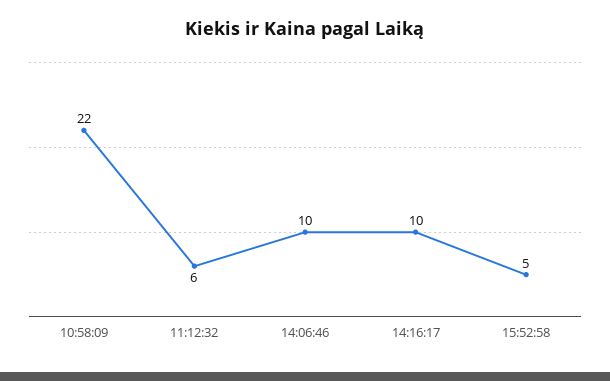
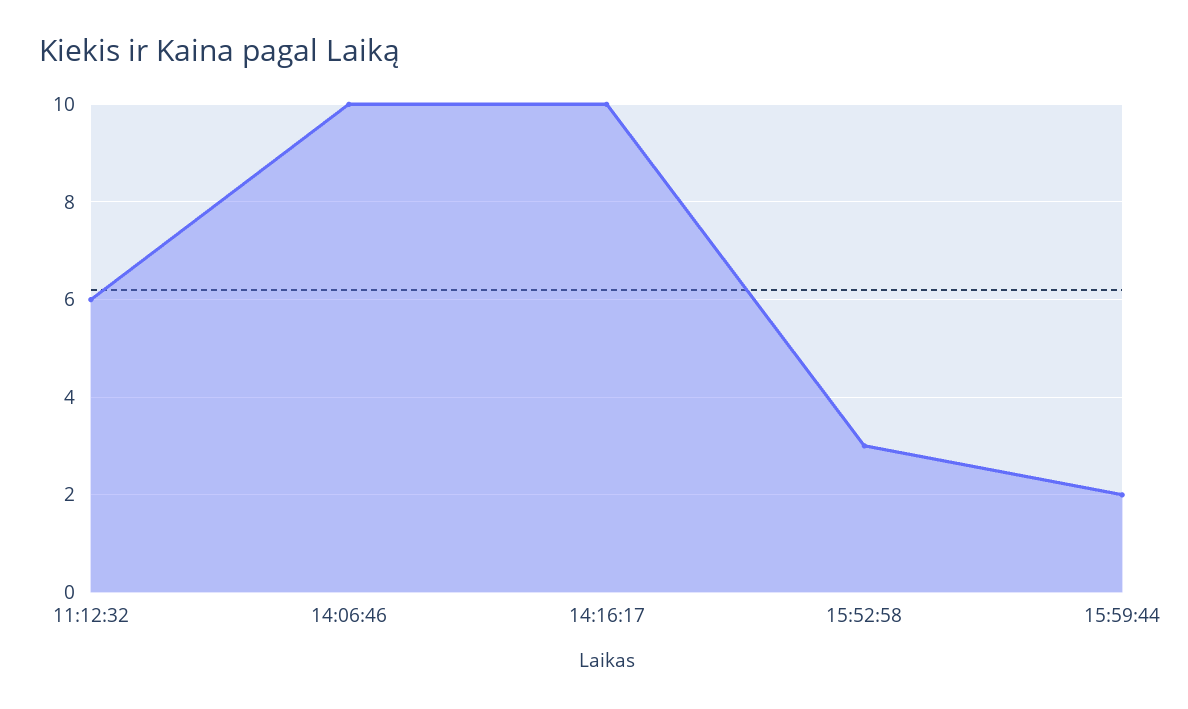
10:58:09: 22 -> none
15:52:58: 5 -> 3
15:59:44: none -> 2

